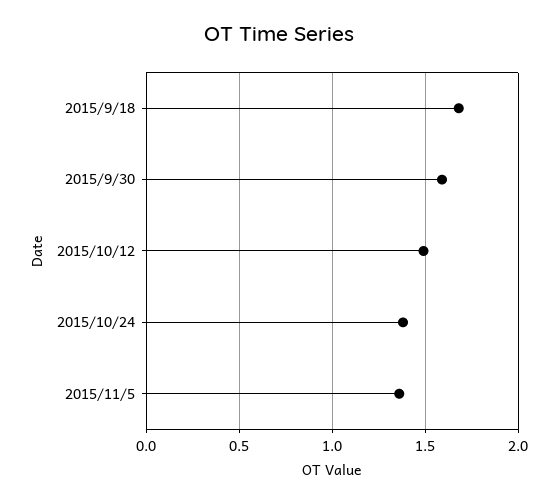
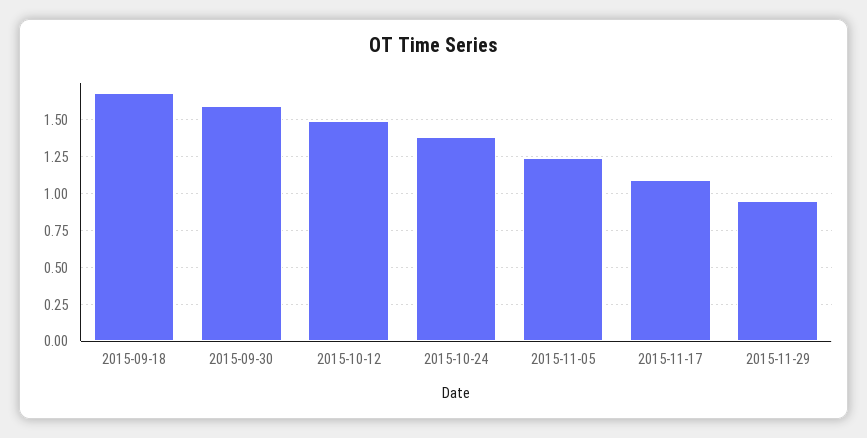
2015/11/5: 1.35 -> 1.25
2015-11-17: none -> 1.1
2015-11-29: none -> 0.95

